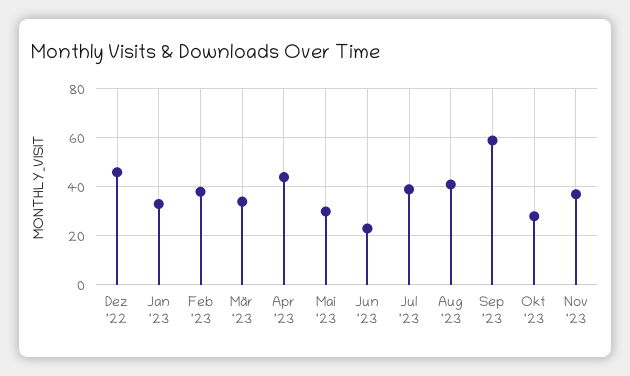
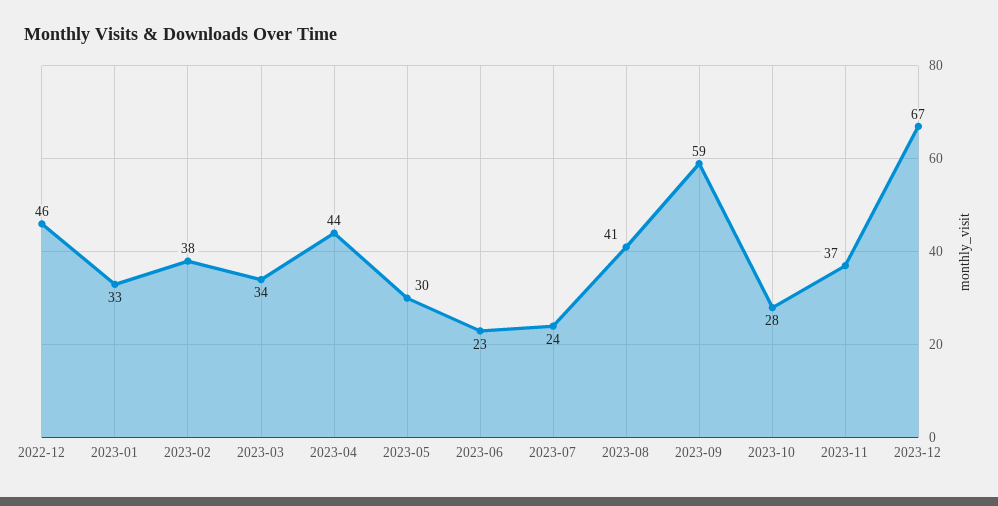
Jul '23: 40 -> 24
2023-12: none -> 67

